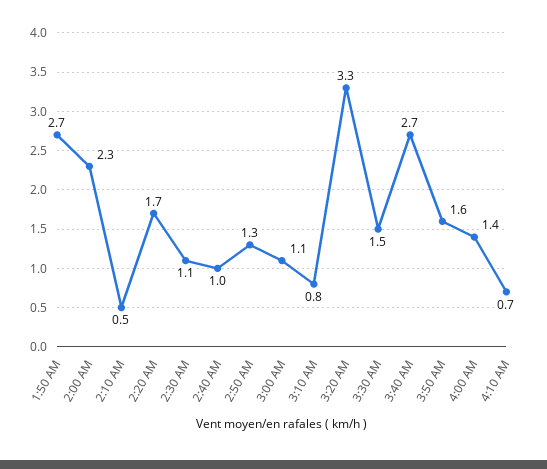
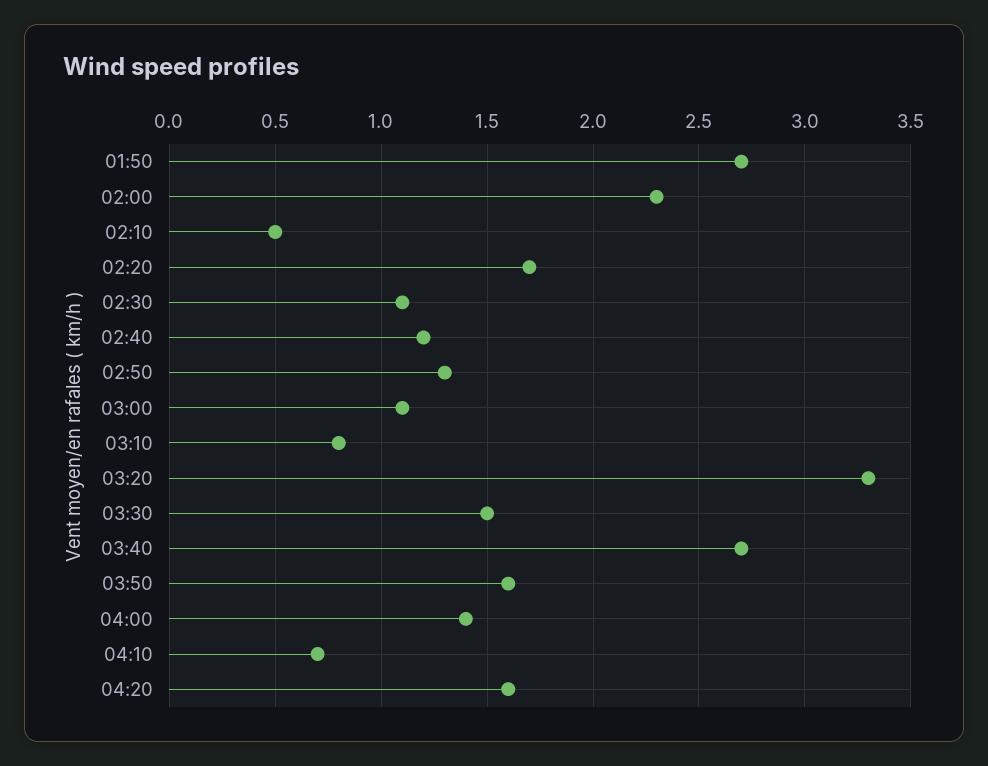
2:40 AM: 1 -> 1.2
04:20: none -> 1.6

